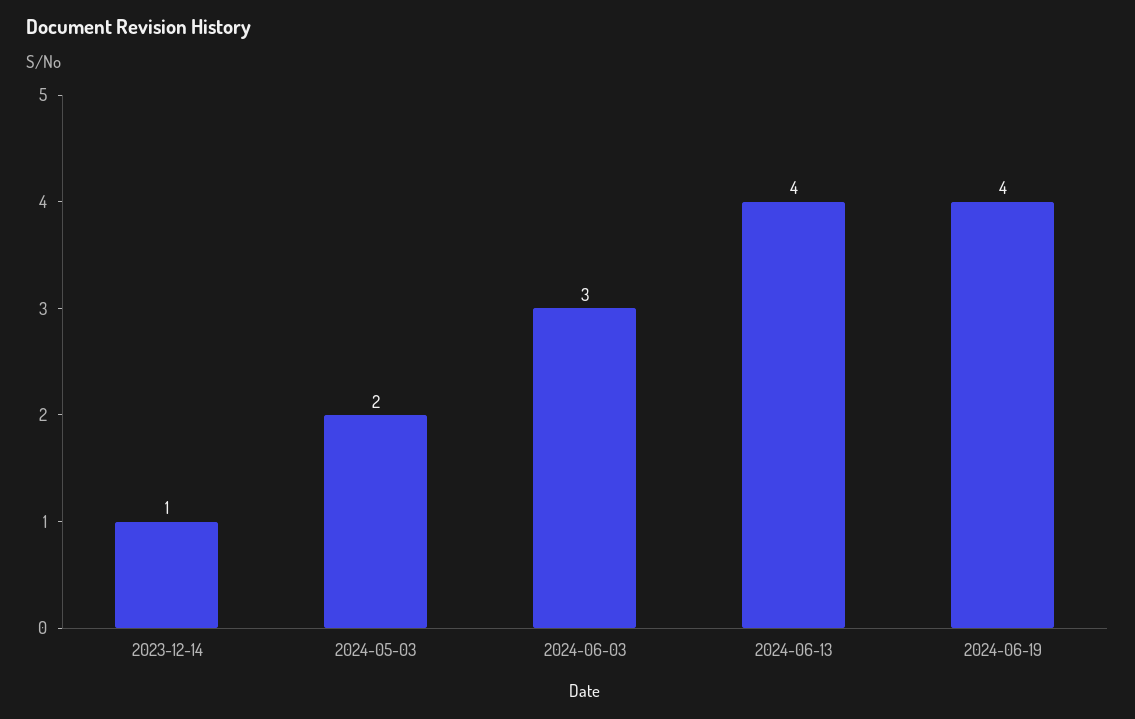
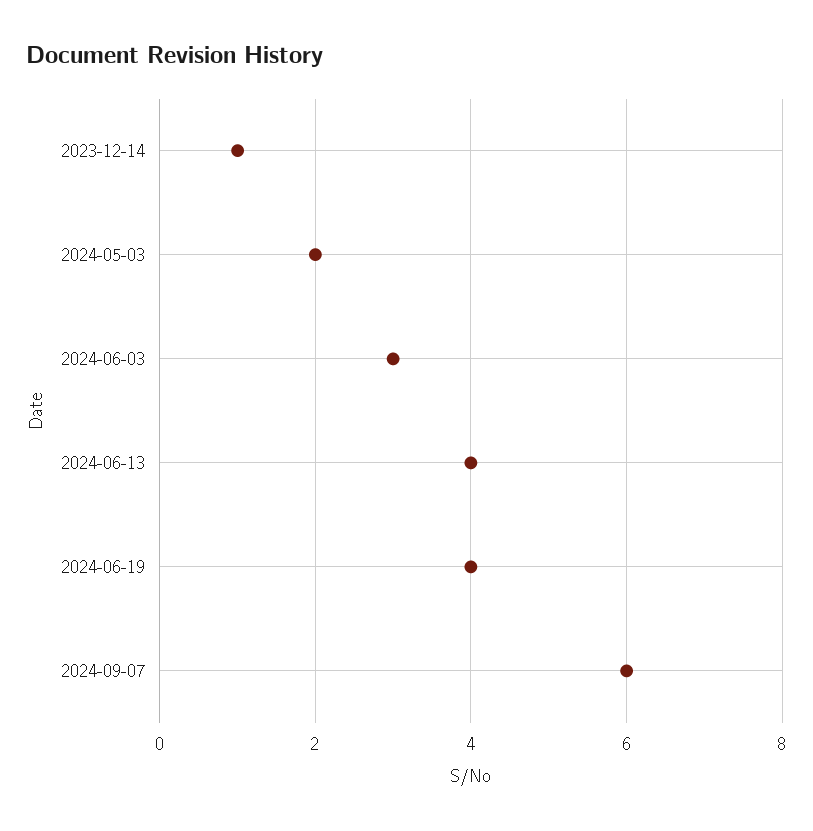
2024-09-07: none -> 6

